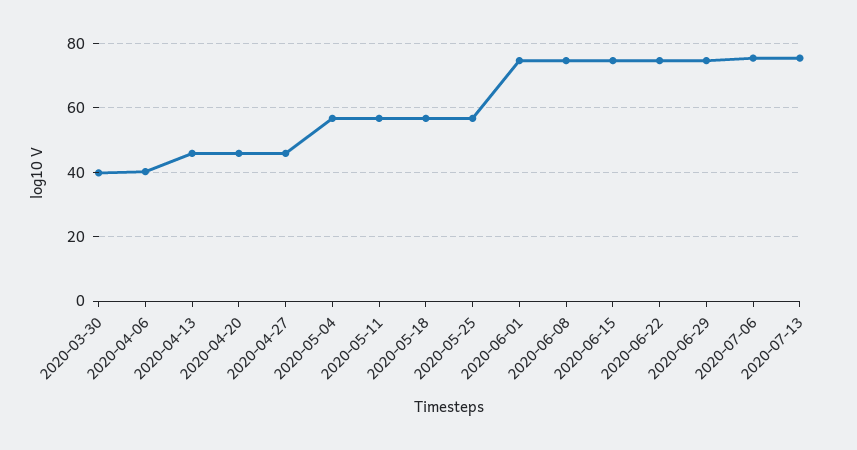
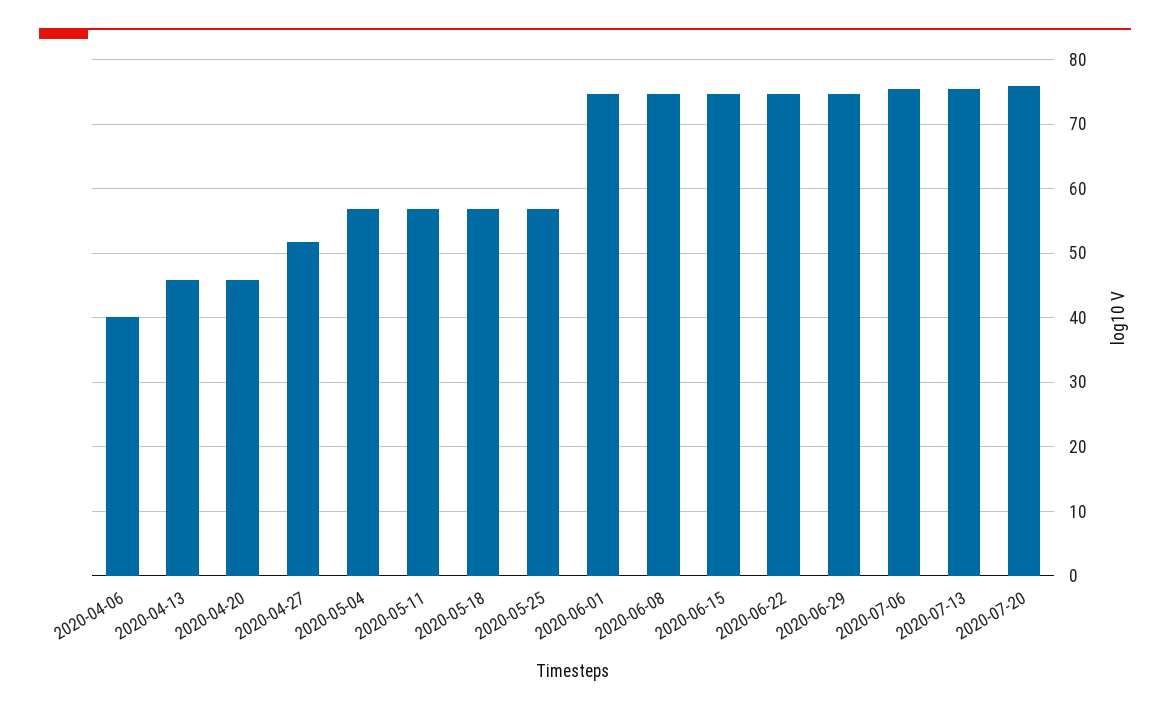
2020-03-30: 40 -> none
2020-04-27: 46 -> 52
2020-07-20: none -> 76

